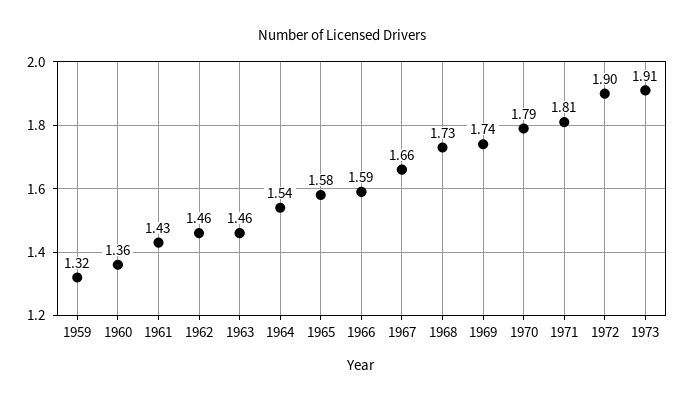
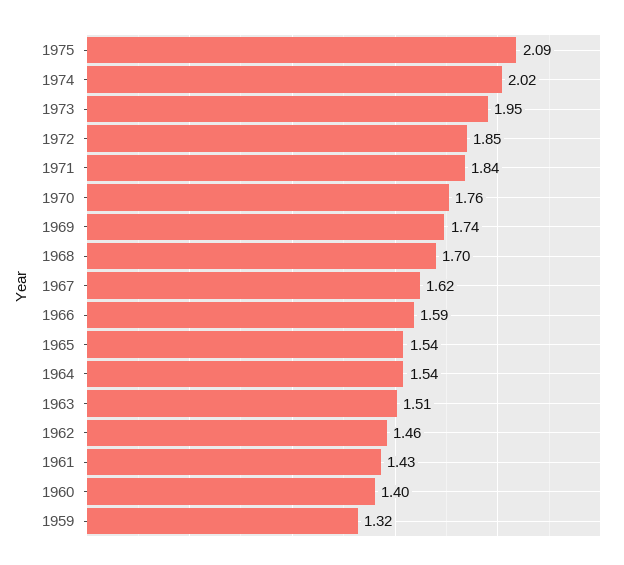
1960: 1.36 -> 1.4
1963: 1.46 -> 1.51
1965: 1.58 -> 1.54
1967: 1.66 -> 1.62
1968: 1.73 -> 1.7
1970: 1.79 -> 1.76
1971: 1.81 -> 1.84
1972: 1.9 -> 1.85
1973: 1.91 -> 1.95
1975: none -> 2.09
1974: none -> 2.02

